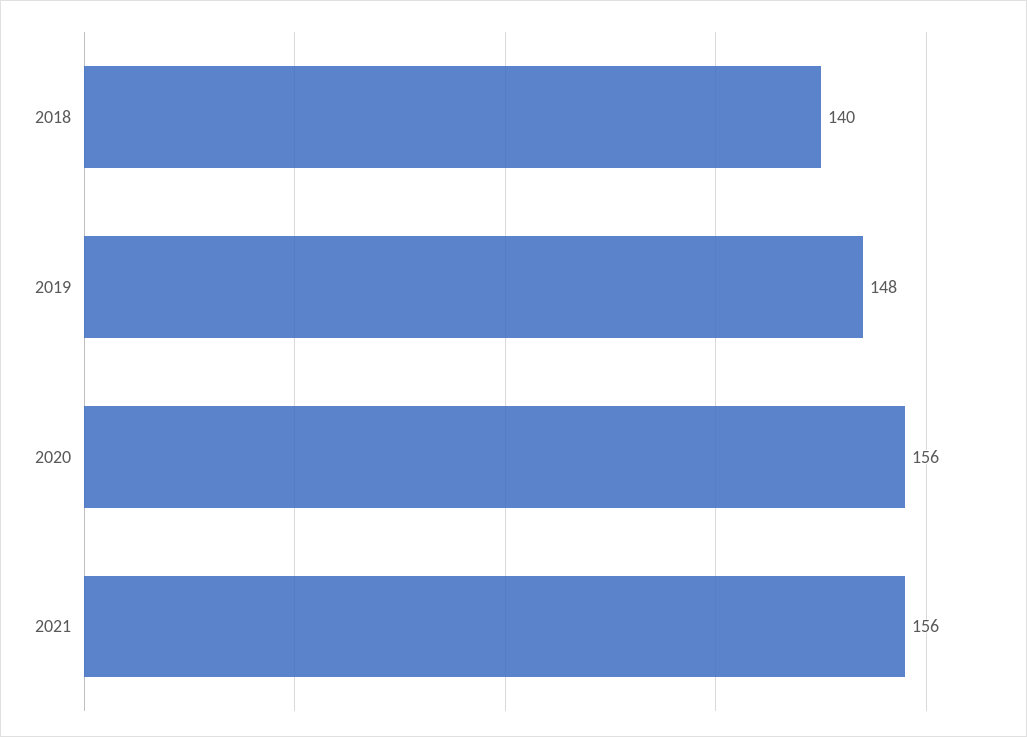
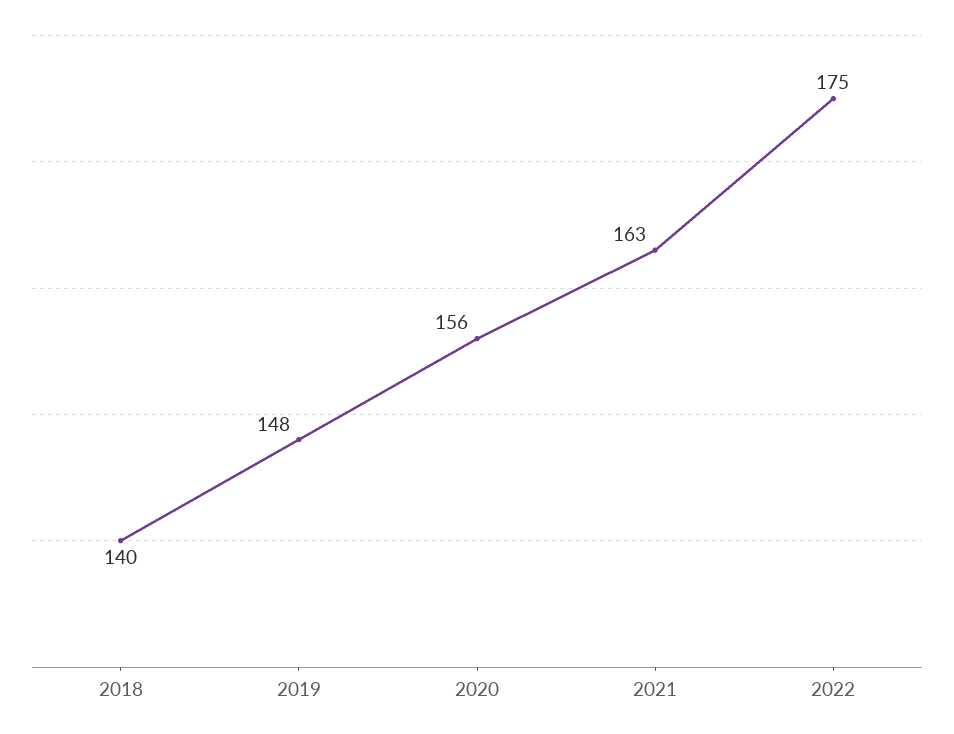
2021: 156 -> 163
2022: none -> 175

